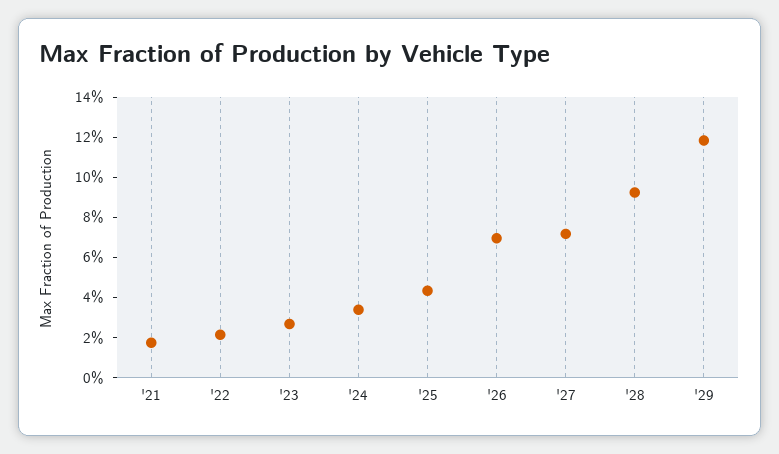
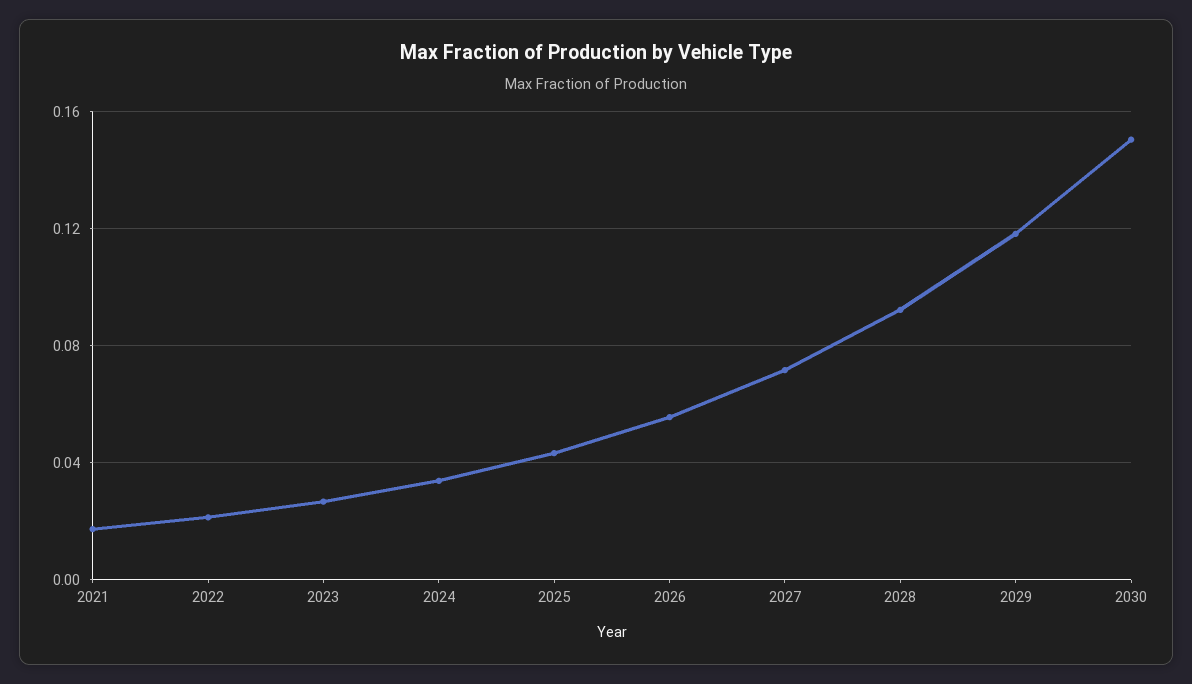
'26: 0.07 -> 0.055
2030: none -> 0.15

